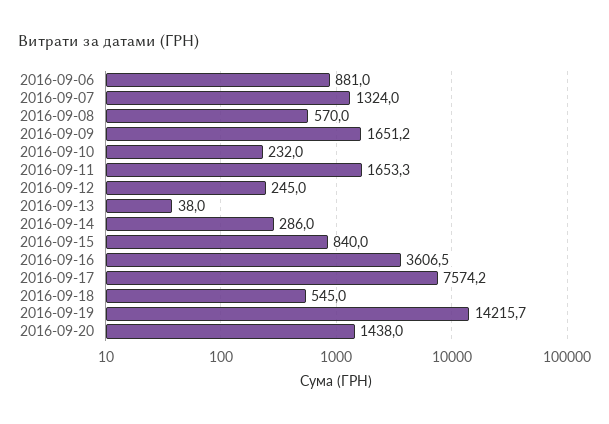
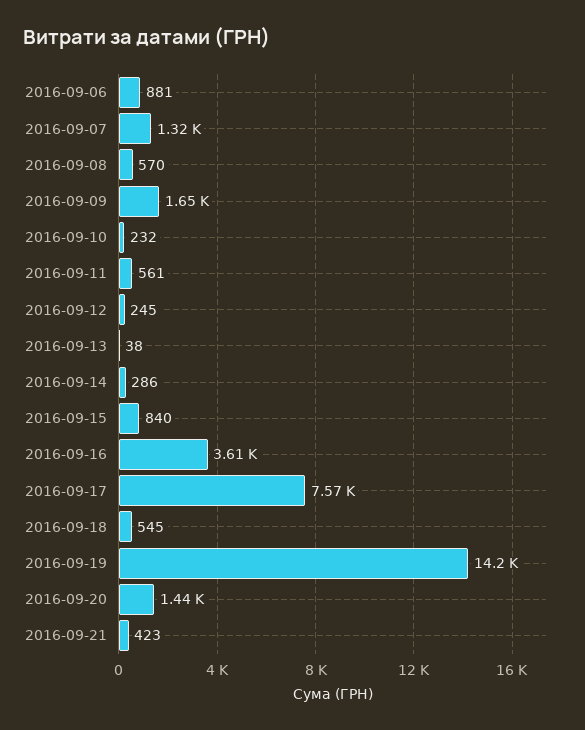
2016-09-11: 1653.3 -> 561
2016-09-21: none -> 423

